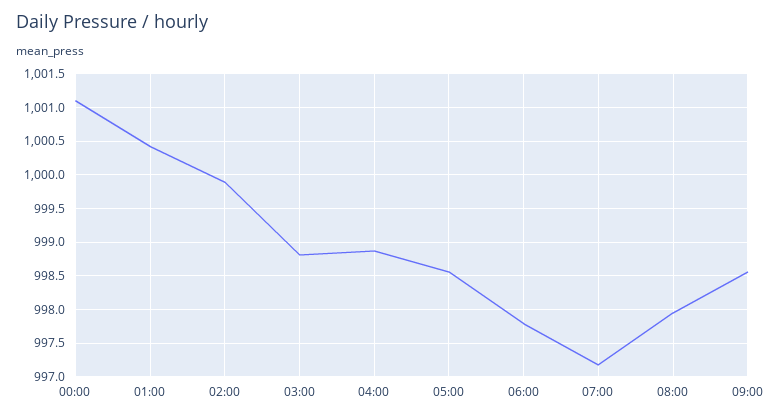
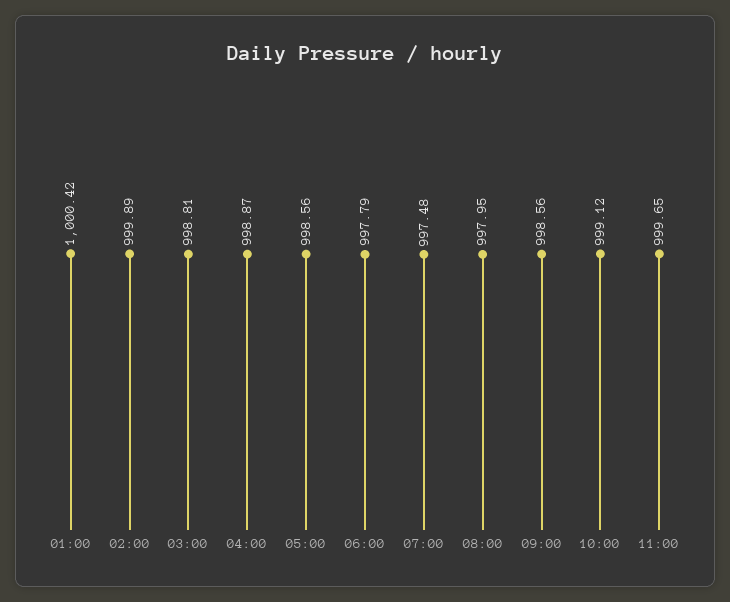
00:00: 1001.1 -> none
07:00: 997.2 -> 997.48
10:00: none -> 999.12
11:00: none -> 999.65

